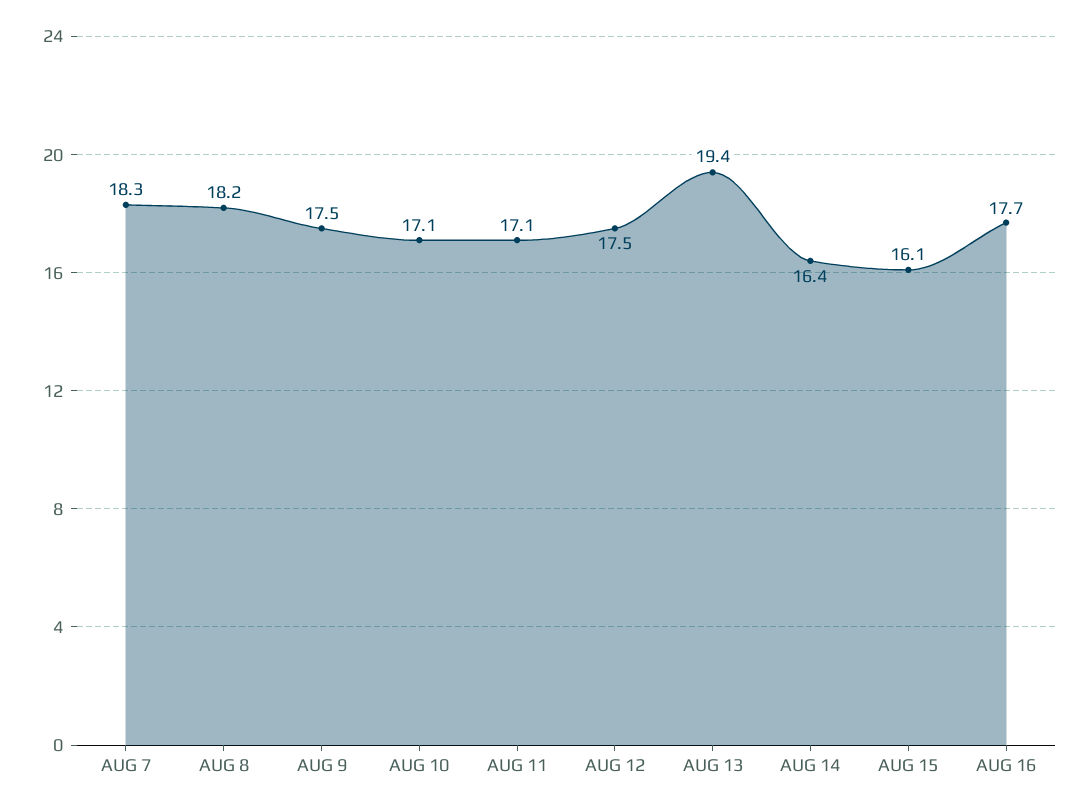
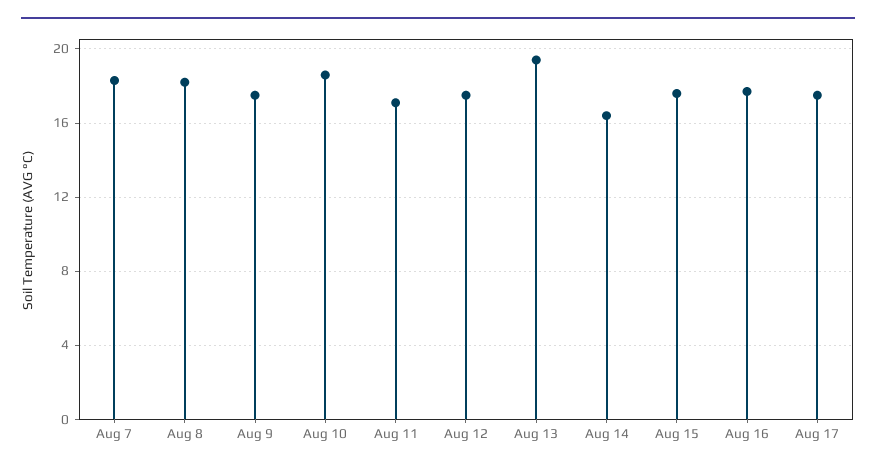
AUG 10: 17.1 -> 18.5
AUG 15: 16.1 -> 17.5
Aug 17: none -> 17.5

